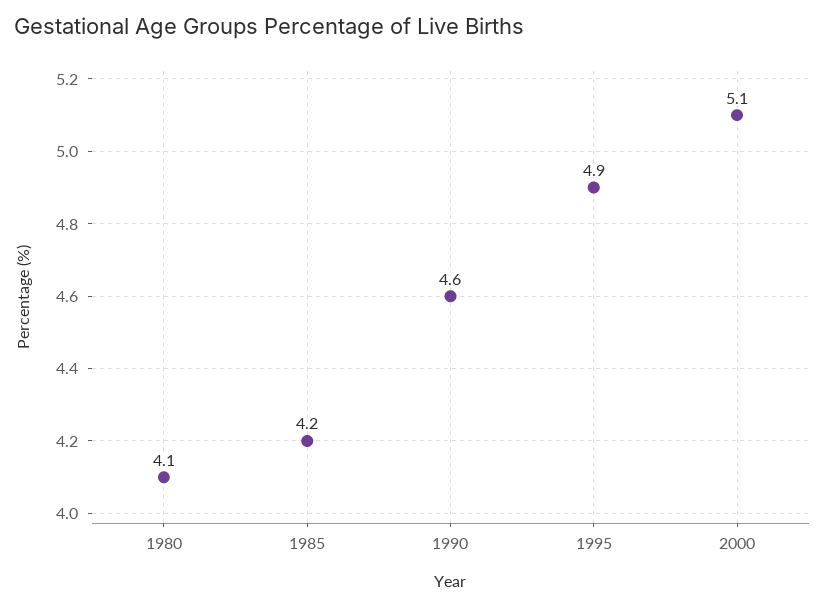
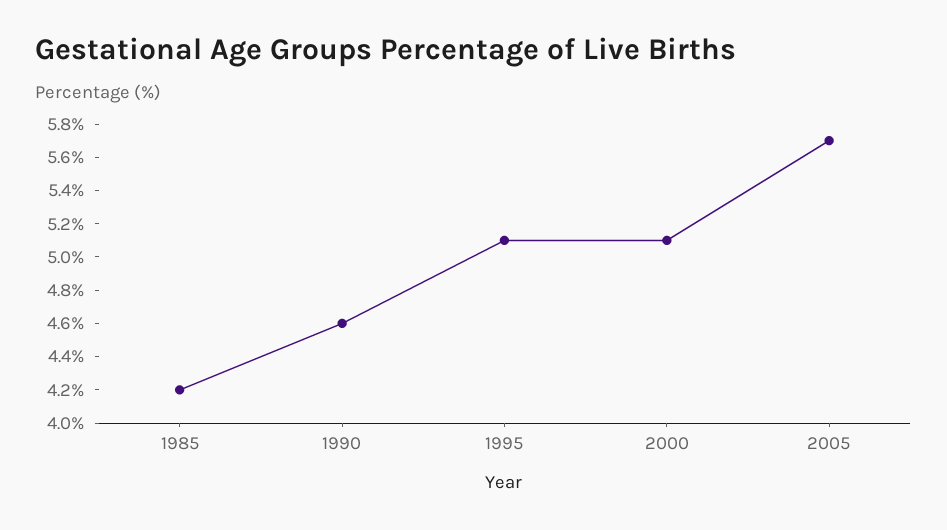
1980: 4.1 -> none
1995: 4.9 -> 5.1
2005: none -> 5.7

